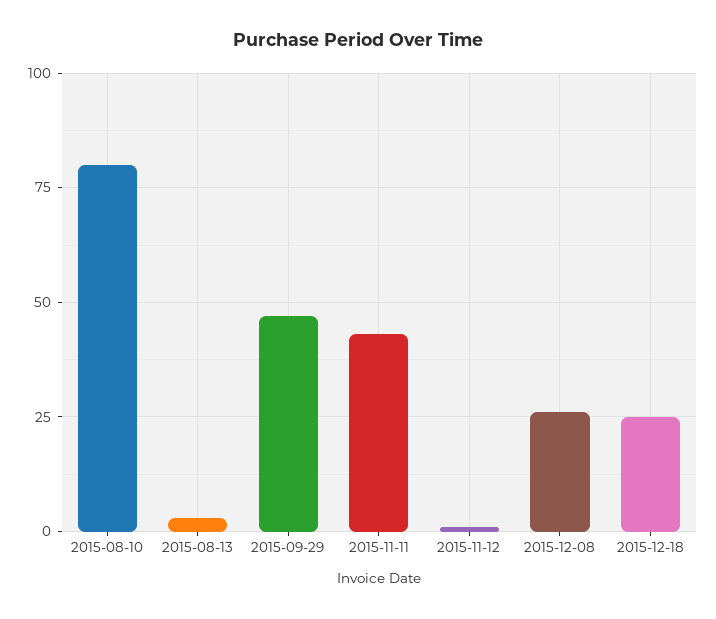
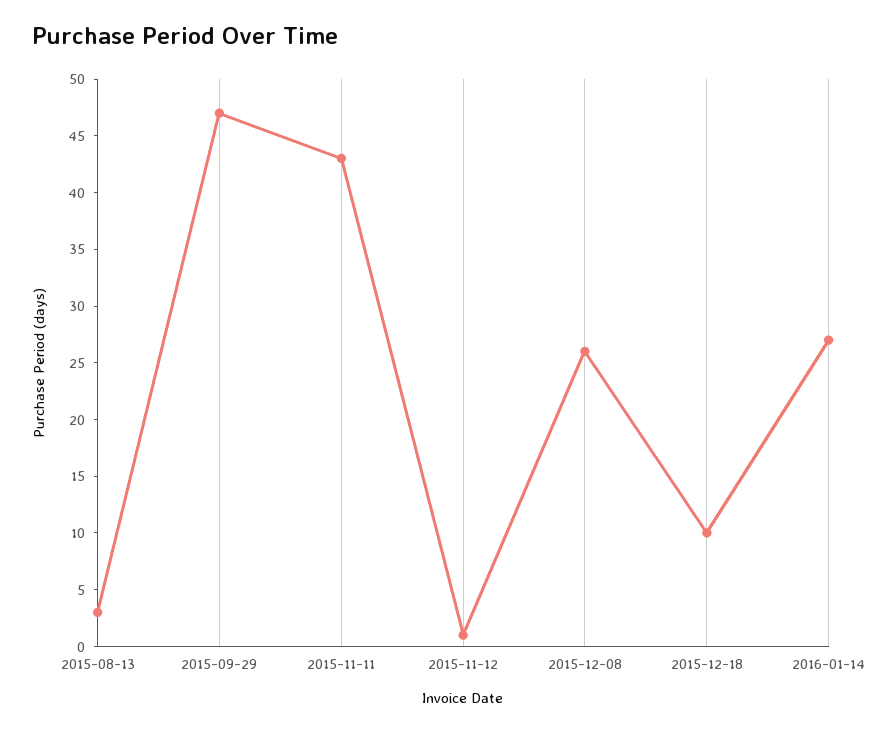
2015-08-10: 80 -> none
2015-12-18: 25 -> 10
2016-01-14: none -> 27

